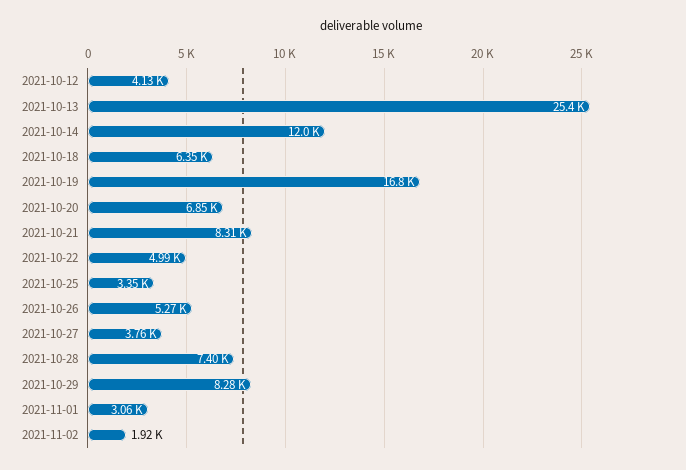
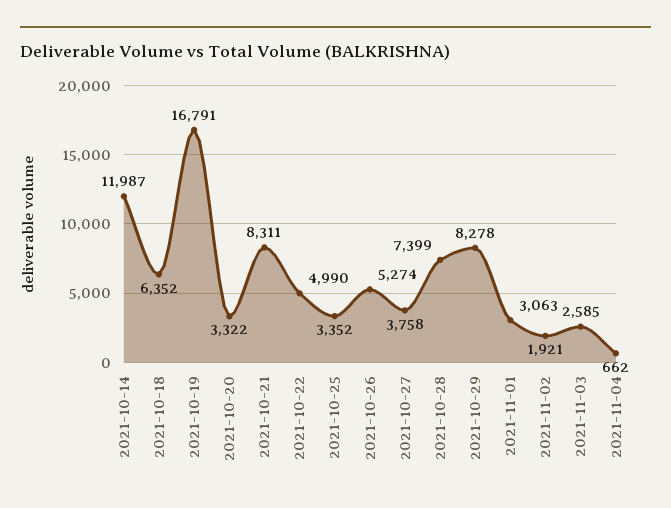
2021-10-12: 4130 -> none
2021-10-13: 25400 -> none
2021-10-20: 6850 -> 3322
2021-11-03: none -> 2585
2021-11-04: none -> 662

